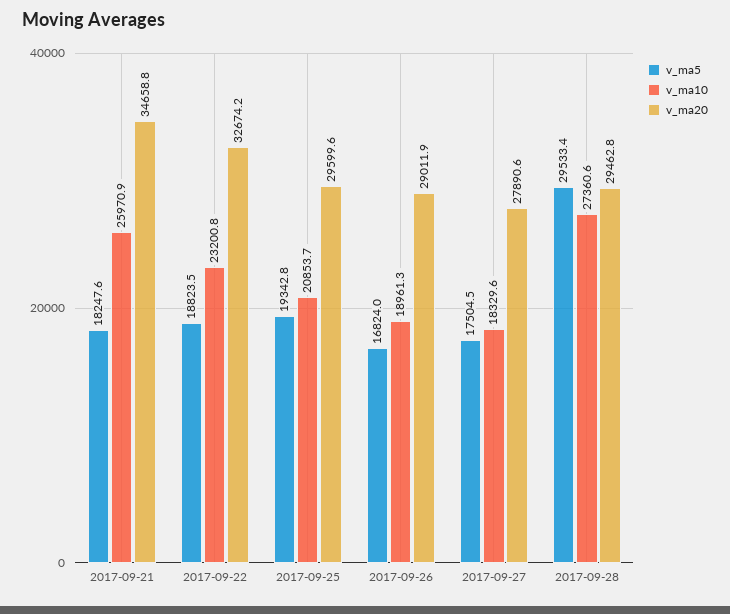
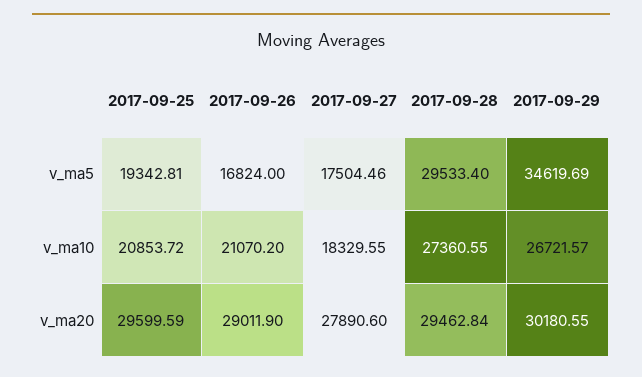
v_ma5, 2017-09-21: 18247.6 -> none
v_ma10, 2017-09-21: 25970.9 -> none
v_ma20, 2017-09-21: 34658.8 -> none
v_ma5, 2017-09-22: 18823.5 -> none
v_ma10, 2017-09-22: 23200.8 -> none
v_ma20, 2017-09-22: 32674.2 -> none
v_ma10, 2017-09-26: 18961.3 -> 21070.2
v_ma5, 2017-09-29: none -> 34619.69
v_ma10, 2017-09-29: none -> 26721.57
v_ma20, 2017-09-29: none -> 30180.55

